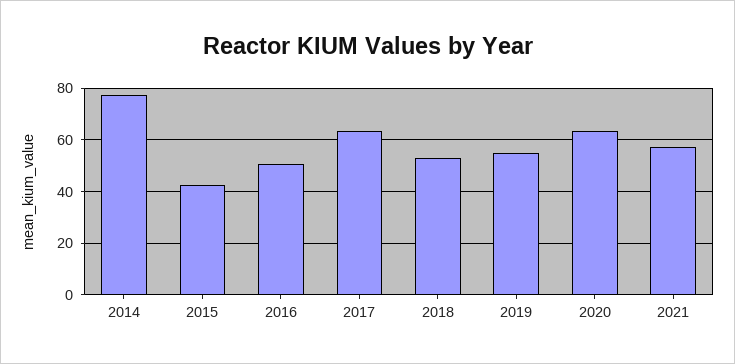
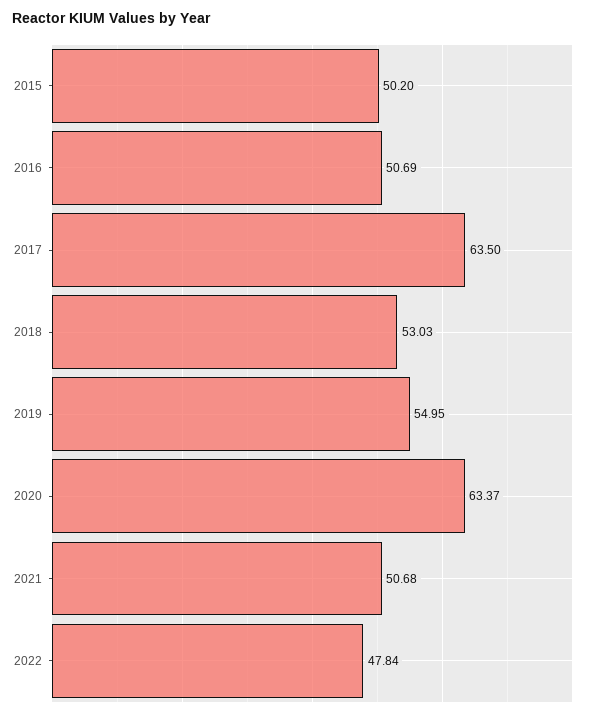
2014: 77.5 -> none
2015: 42.5 -> 50.2
2021: 57.5 -> 50.68
2022: none -> 47.84

